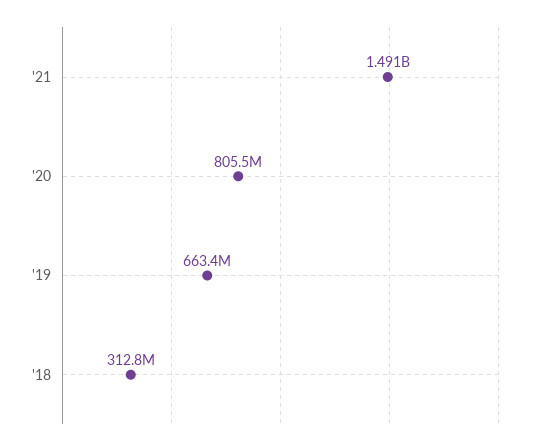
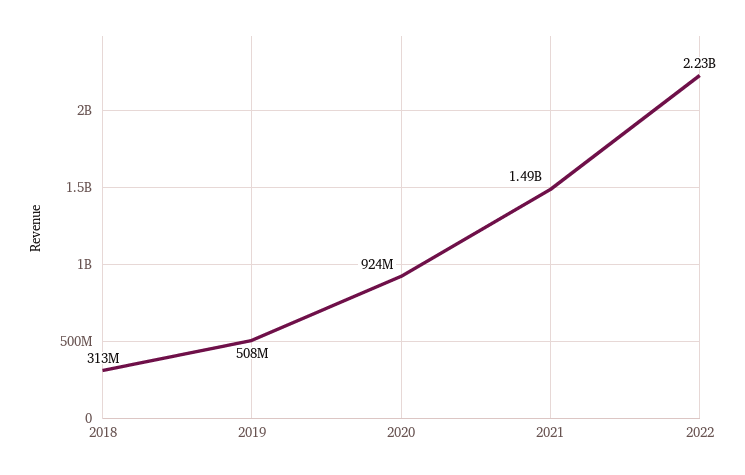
'20: 805500000 -> 924000000
'19: 663400000 -> 508000000
2022: none -> 2230000000

